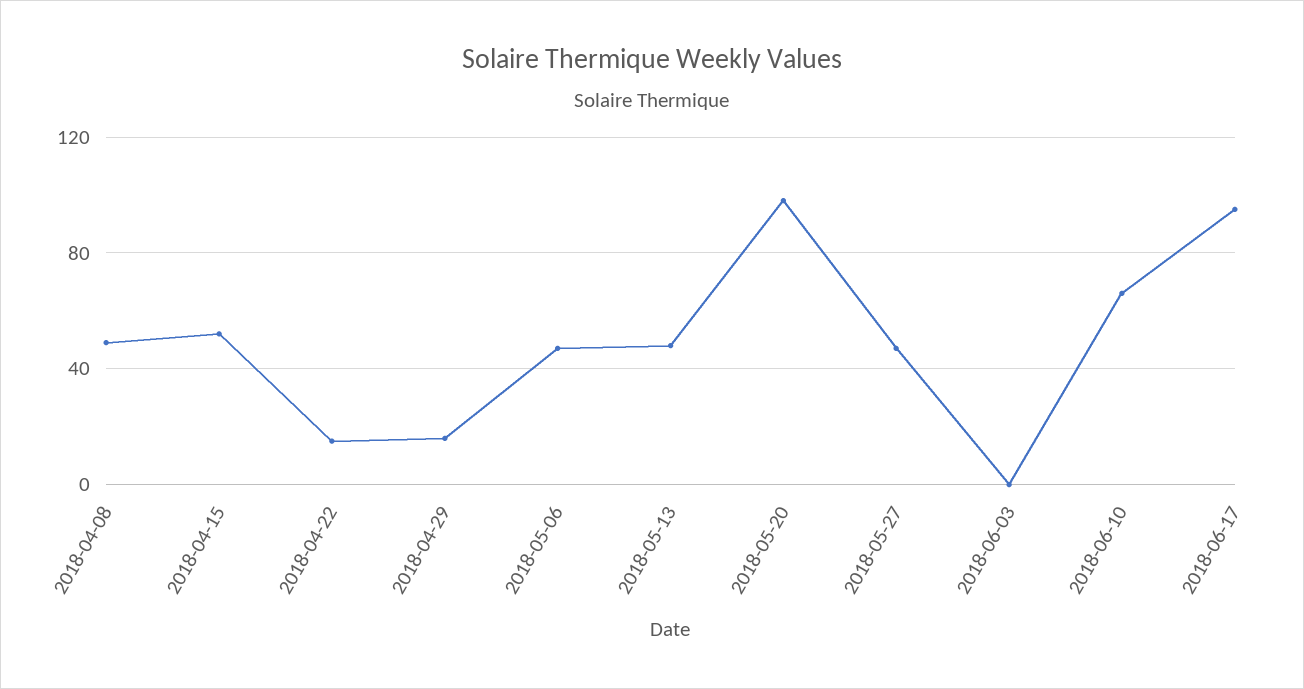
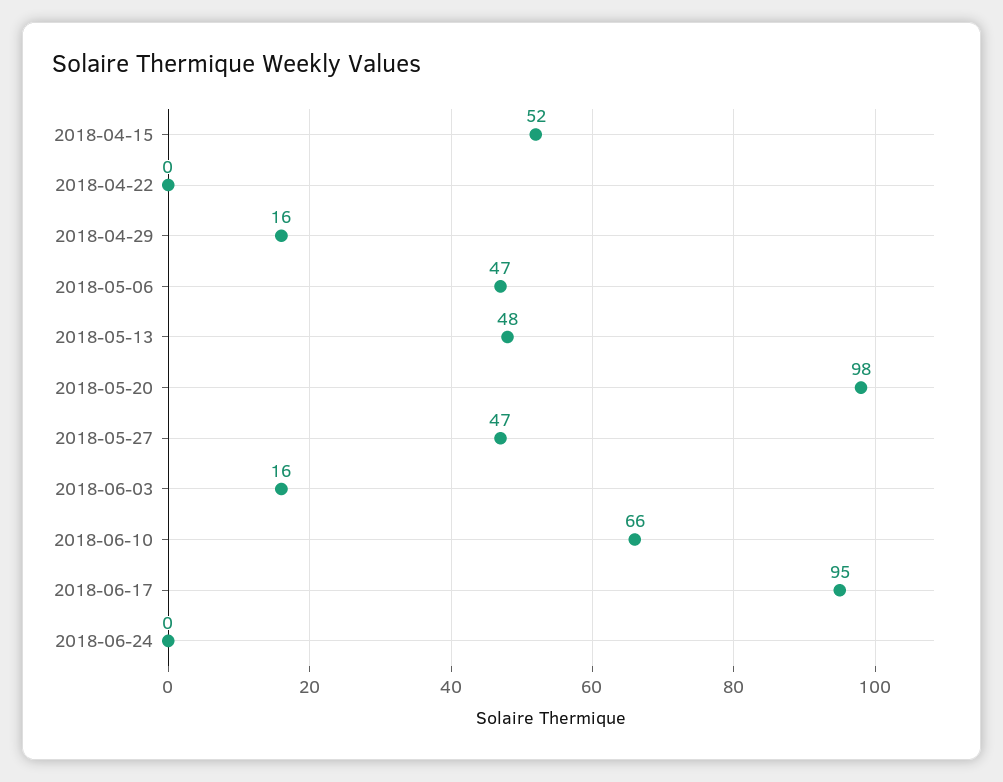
2018-04-08: 50 -> none
2018-04-22: 15 -> 0
2018-06-03: 0 -> 16
2018-06-24: none -> 0

